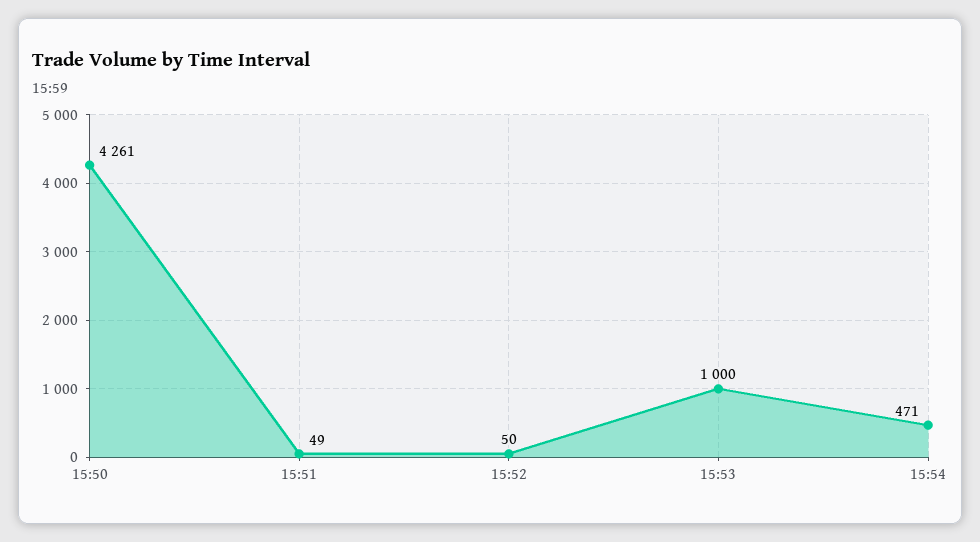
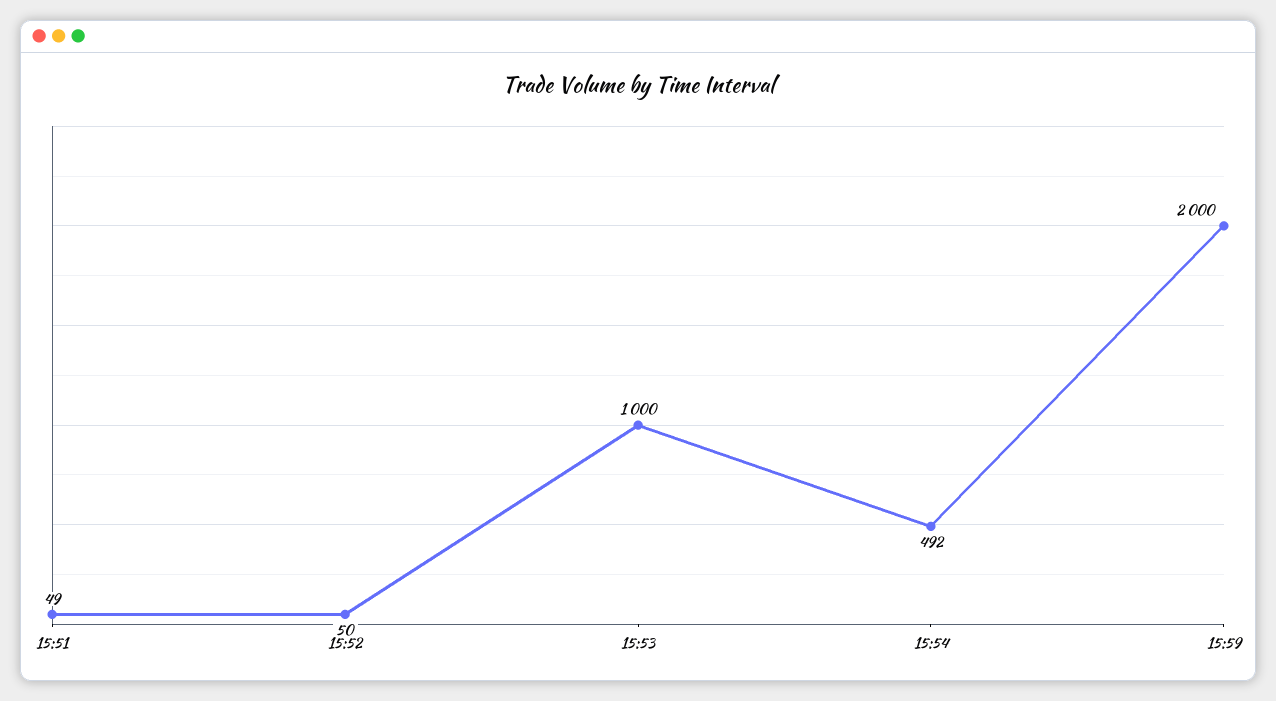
15:50: 4261 -> none
15:54: 471 -> 492
15:59: none -> 2000

